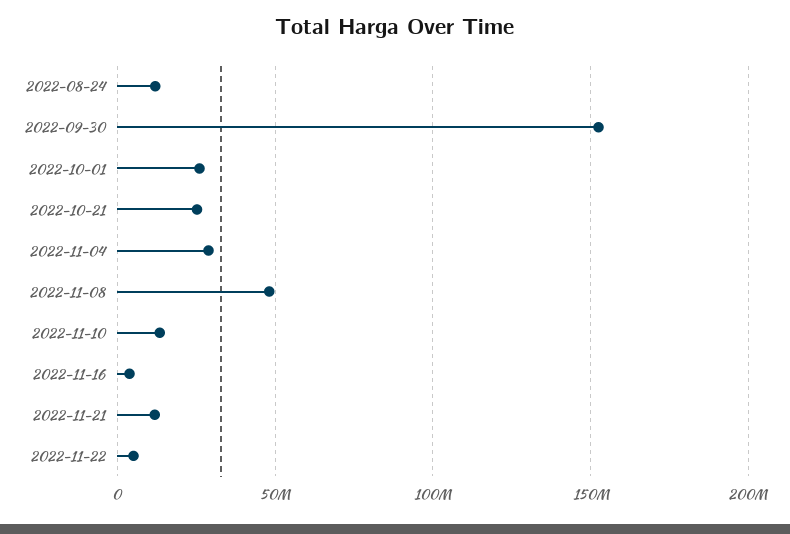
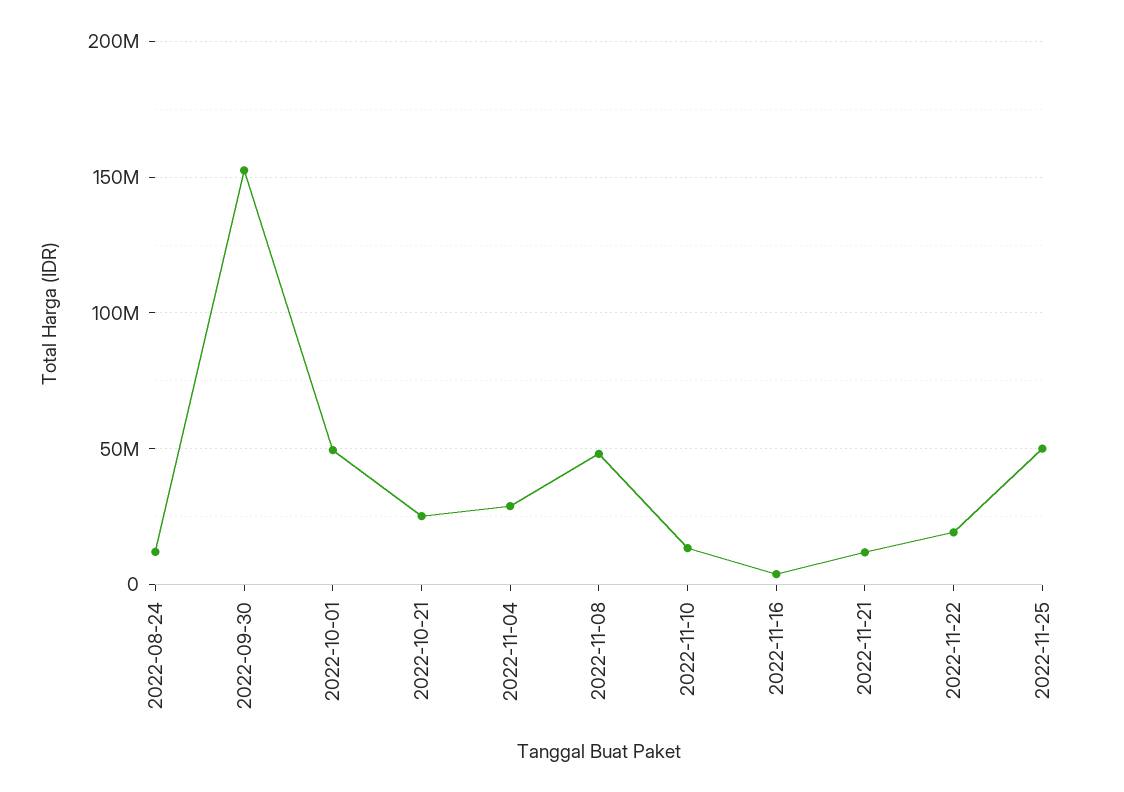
2022-10-01: 25000000 -> 50000000
2022-11-22: 5000000 -> 20000000
2022-11-25: none -> 50000000

